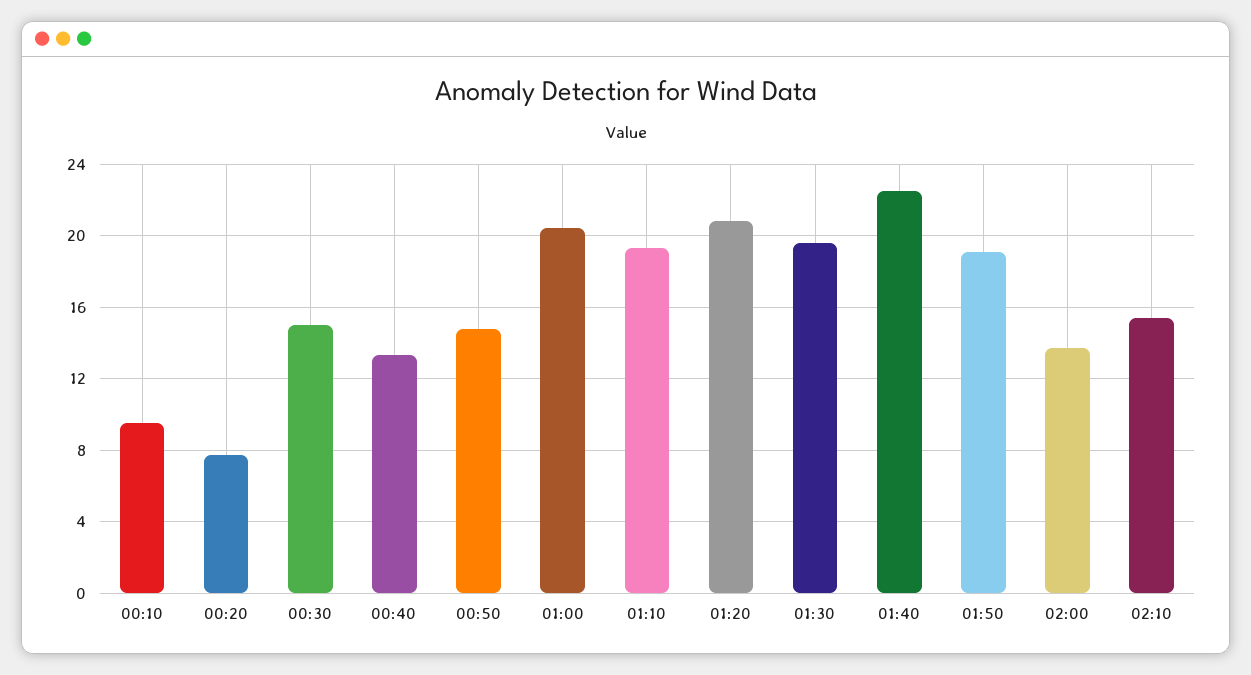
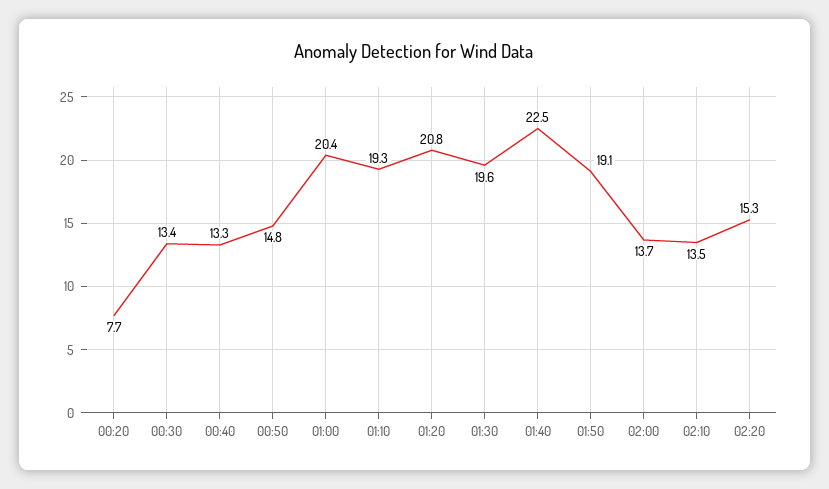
00:10: 9.5 -> none
00:30: 15 -> 13.4
02:10: 15.5 -> 13.5
02:20: none -> 15.3

